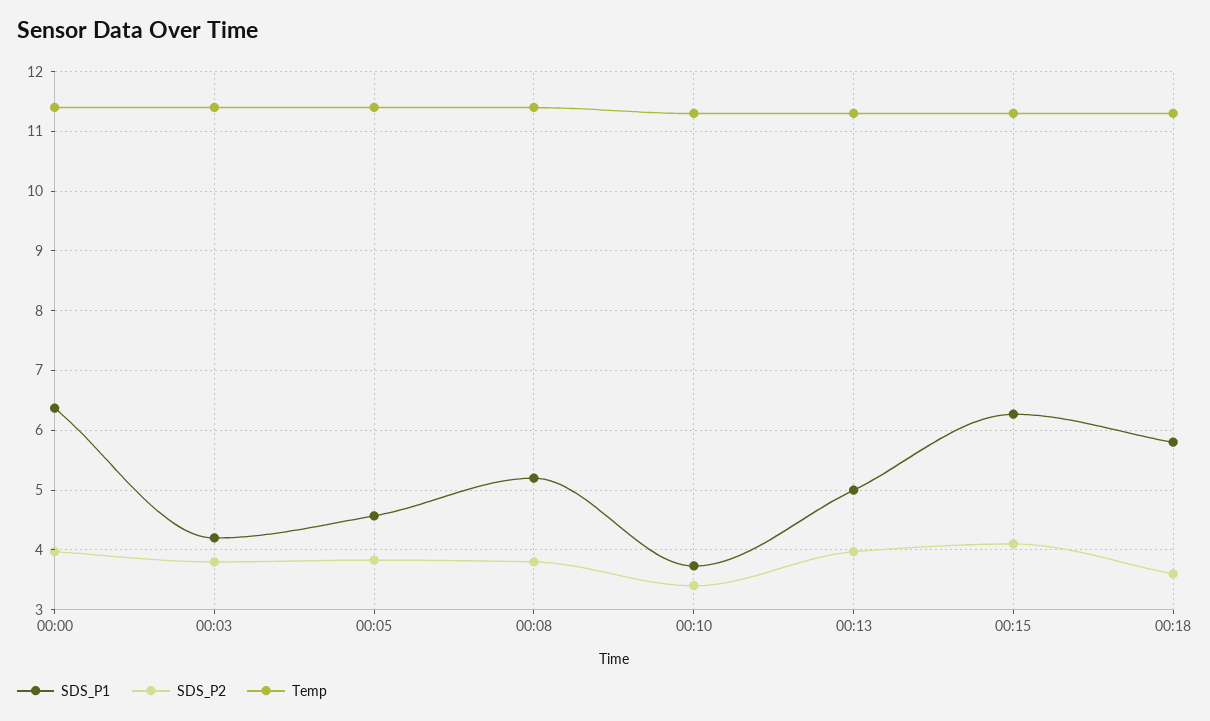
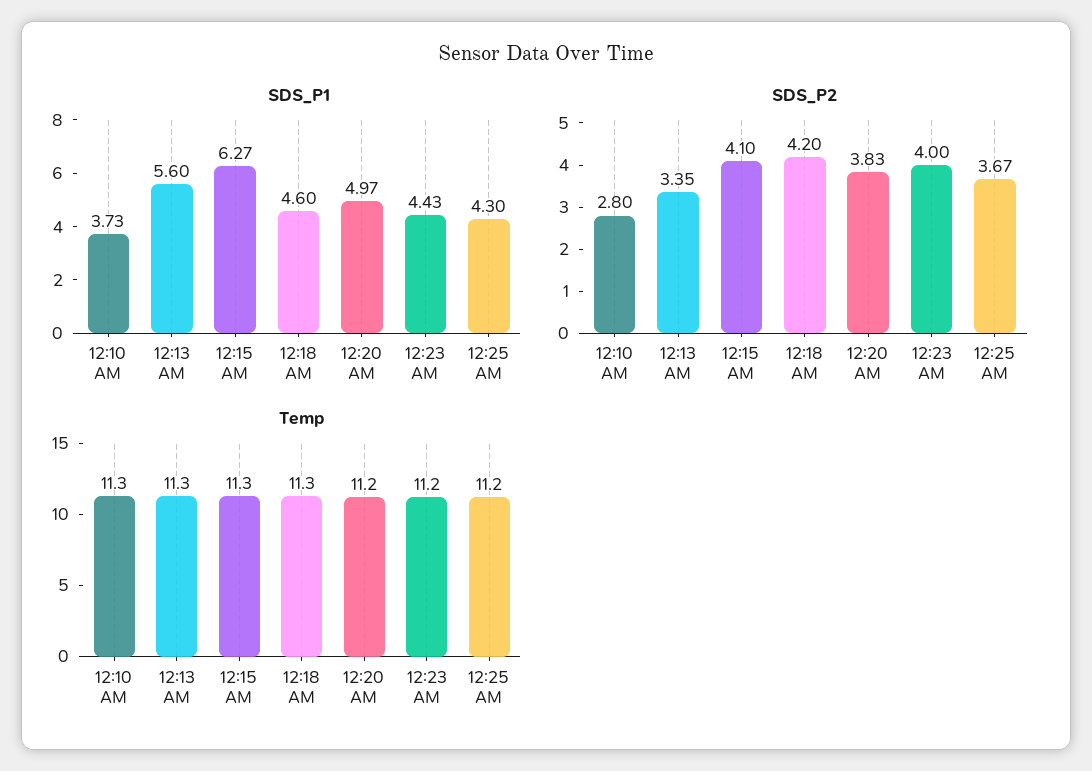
SDS_P1, 00:00: 6.4 -> none
SDS_P2, 00:00: 4 -> none
Temp, 00:00: 11.4 -> none
SDS_P1, 00:03: 4.2 -> none
SDS_P2, 00:03: 3.8 -> none
Temp, 00:03: 11.4 -> none
SDS_P1, 00:05: 4.6 -> none
SDS_P2, 00:05: 3.8 -> none
Temp, 00:05: 11.4 -> none
SDS_P1, 00:08: 5.2 -> none
SDS_P2, 00:08: 3.8 -> none
Temp, 00:08: 11.4 -> none
SDS_P2, 00:10: 3.4 -> 2.8
SDS_P1, 00:13: 5 -> 5.6
SDS_P2, 00:13: 4 -> 3.35
SDS_P1, 00:18: 5.8 -> 4.6
SDS_P2, 00:18: 3.6 -> 4.2
SDS_P1, 12:20 AM: none -> 4.97
SDS_P1, 12:23 AM: none -> 4.43
SDS_P1, 12:25 AM: none -> 4.3
SDS_P2, 12:20 AM: none -> 3.83
SDS_P2, 12:23 AM: none -> 4
SDS_P2, 12:25 AM: none -> 3.67
Temp, 12:20 AM: none -> 11.2
Temp, 12:23 AM: none -> 11.2
Temp, 12:25 AM: none -> 11.2

